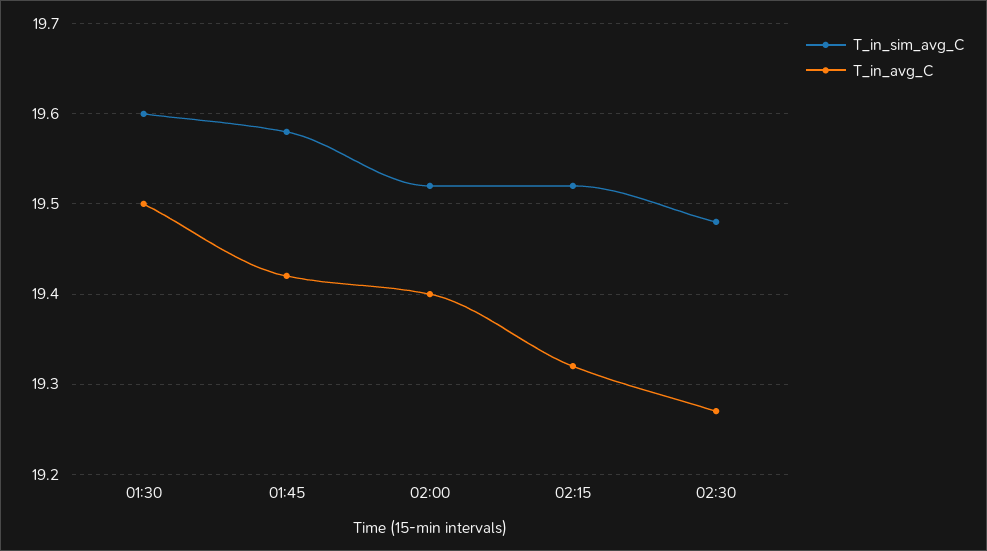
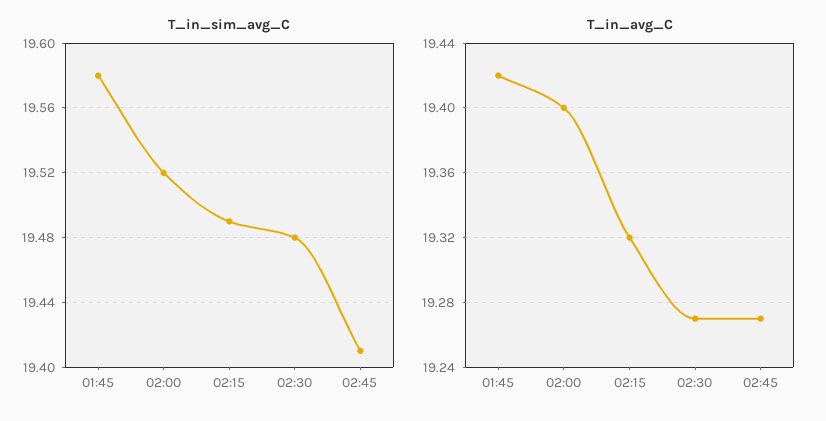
T_in_sim_avg_C, 01:30: 19.6 -> none
T_in_avg_C, 01:30: 19.5 -> none
T_in_sim_avg_C, 02:15: 19.52 -> 19.49
T_in_sim_avg_C, 02:45: none -> 19.41
T_in_avg_C, 02:45: none -> 19.27

